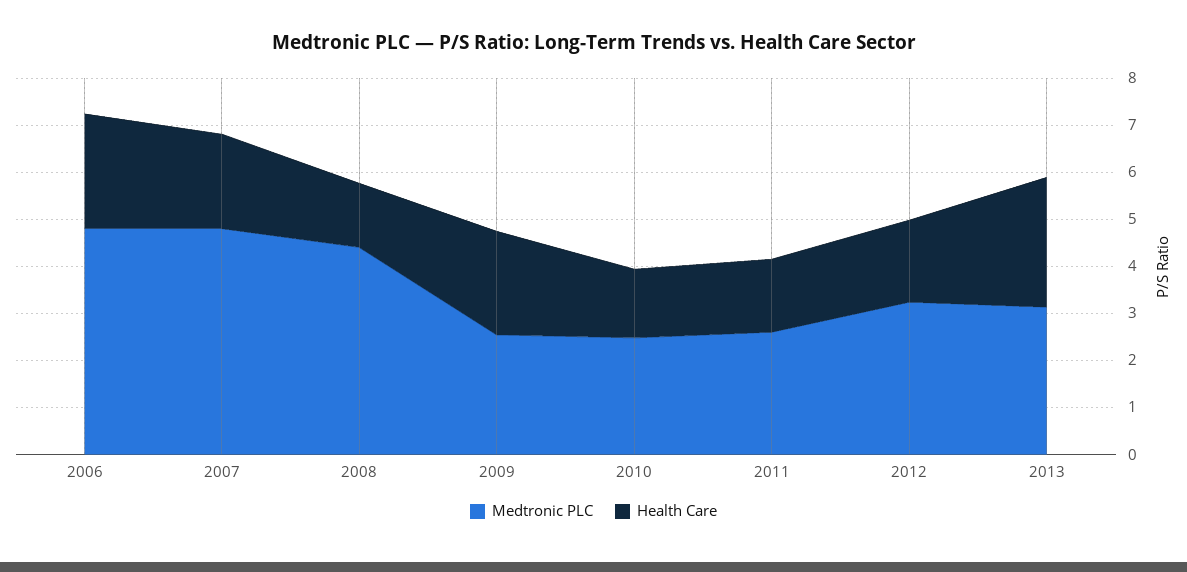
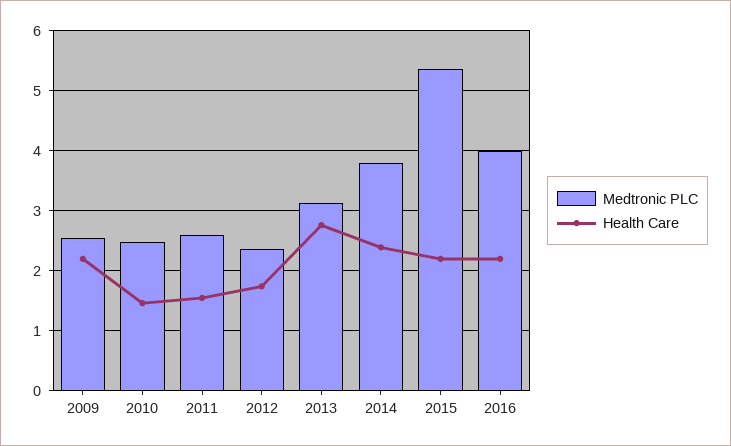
Medtronic PLC, 2006: 4.8 -> none
Health Care, 2006: 2.4 -> none
Medtronic PLC, 2007: 4.8 -> none
Health Care, 2007: 2 -> none
Medtronic PLC, 2008: 4.4 -> none
Health Care, 2008: 1.4 -> none
Medtronic PLC, 2012: 3.2 -> 2.4
Medtronic PLC, 2014: none -> 3.8
Health Care, 2014: none -> 2.4
Medtronic PLC, 2015: none -> 5.4
Health Care, 2015: none -> 2.2
Medtronic PLC, 2016: none -> 4
Health Care, 2016: none -> 2.2

